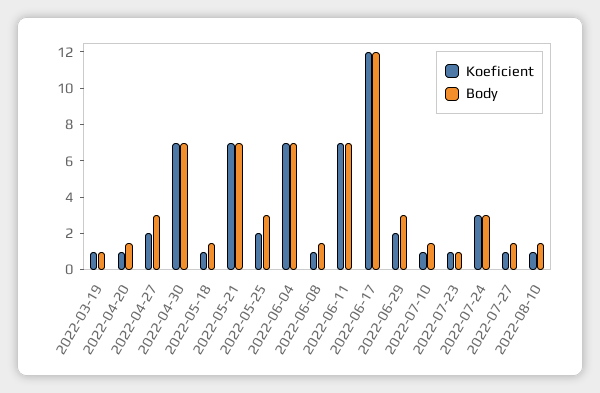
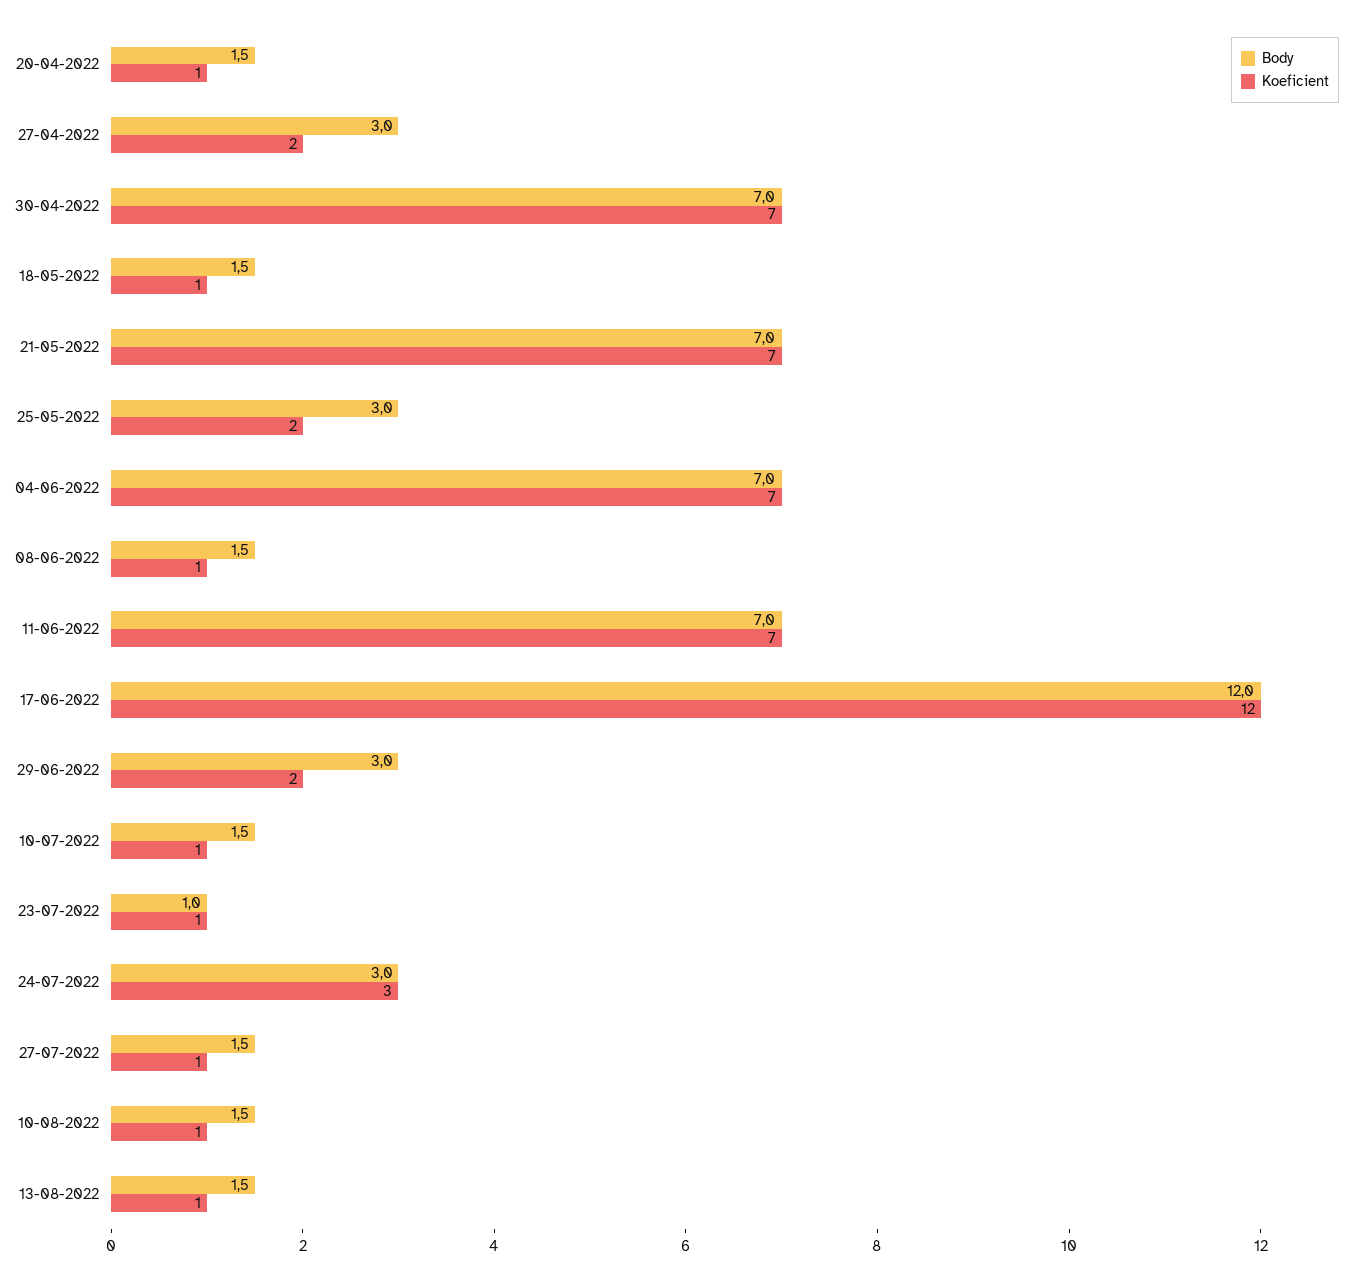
Koeficient, 2022-03-19: 1 -> none
Body, 2022-03-19: 1 -> none
Body, 13-08-2022: none -> 1.5
Koeficient, 13-08-2022: none -> 1

